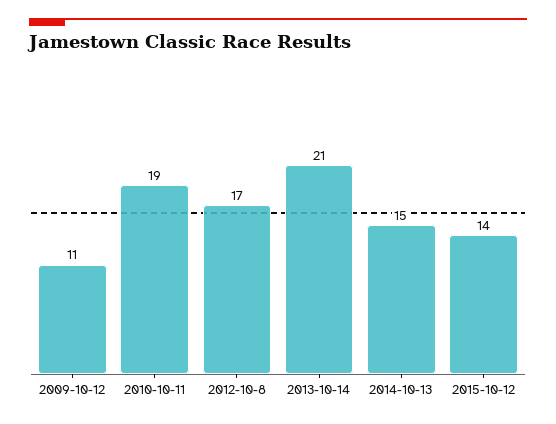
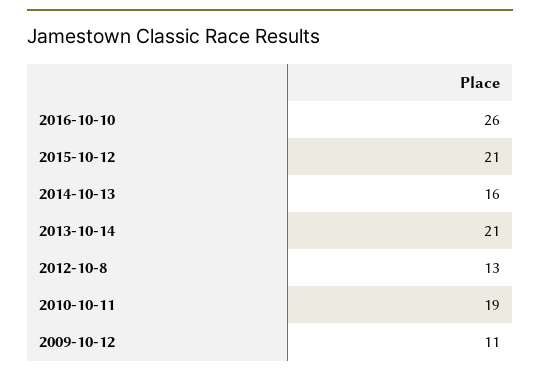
2012-10-8: 17 -> 13
2014-10-13: 15 -> 16
2015-10-12: 14 -> 21
2016-10-10: none -> 26

